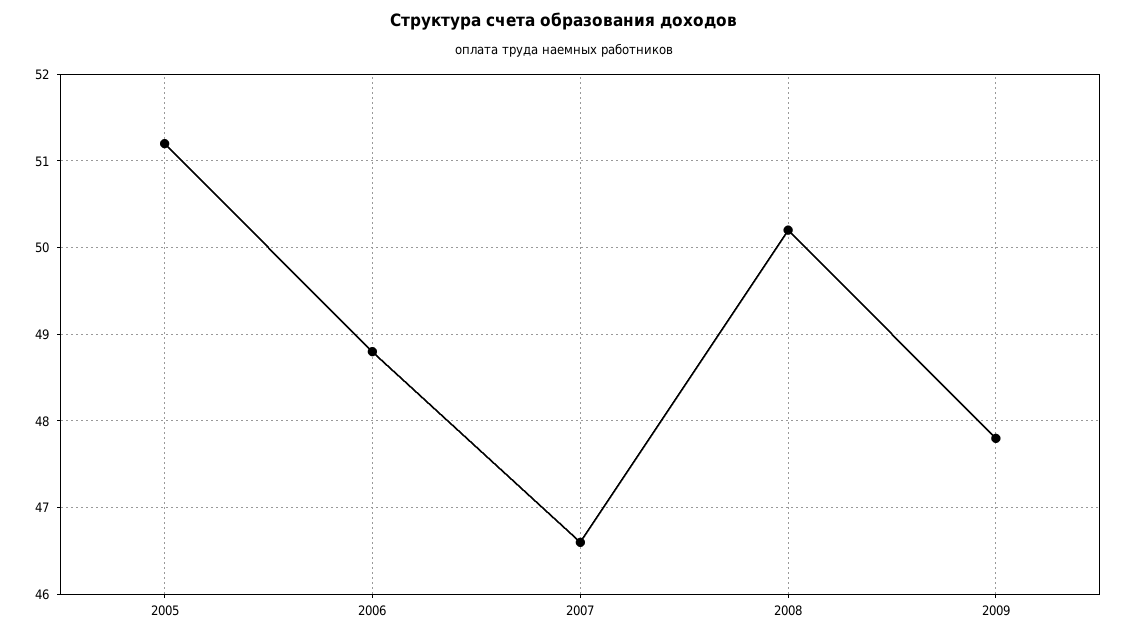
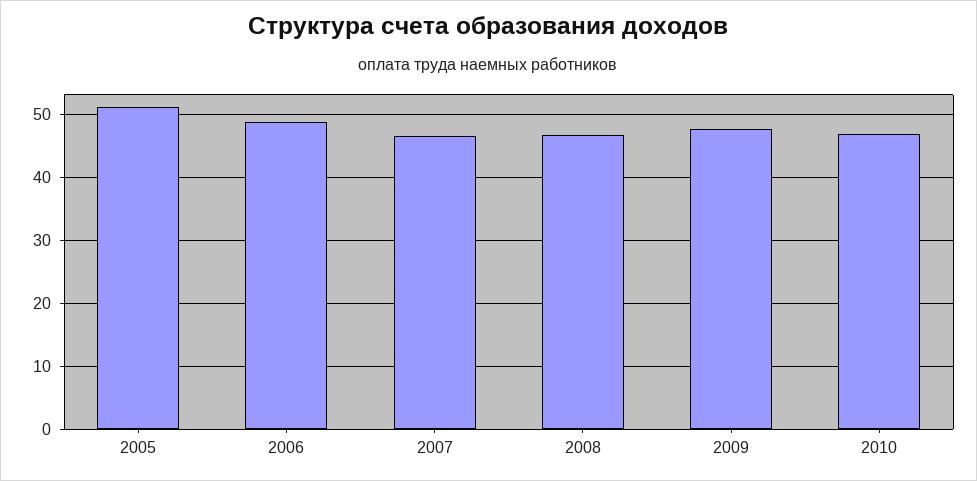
2008: 50.2 -> 47
2010: none -> 47

